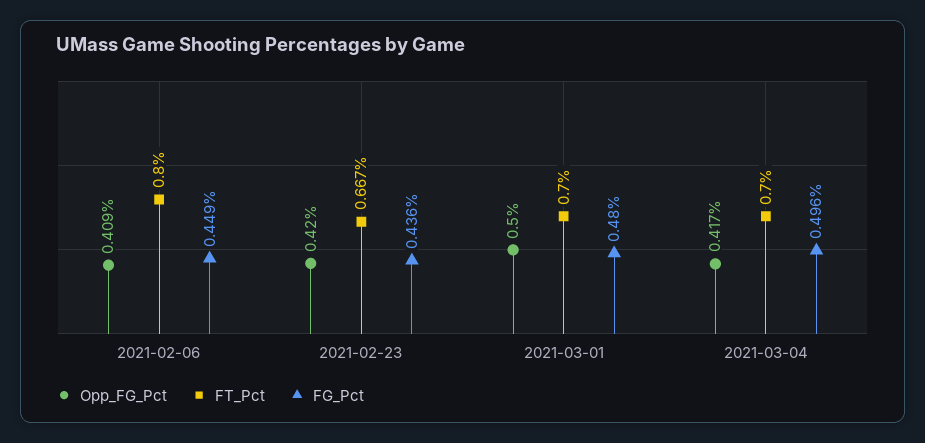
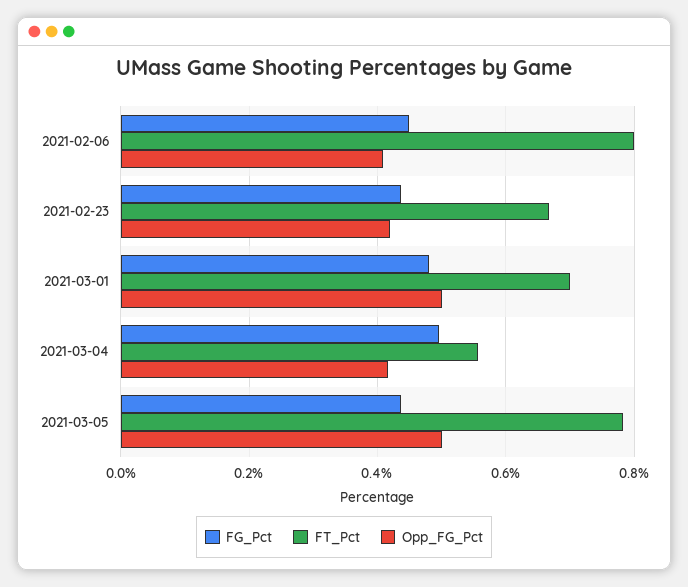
FT_Pct, 2021-03-04: 0.7 -> 0.56
FG_Pct, 2021-03-05: none -> 0.44
FT_Pct, 2021-03-05: none -> 0.78
Opp_FG_Pct, 2021-03-05: none -> 0.5

